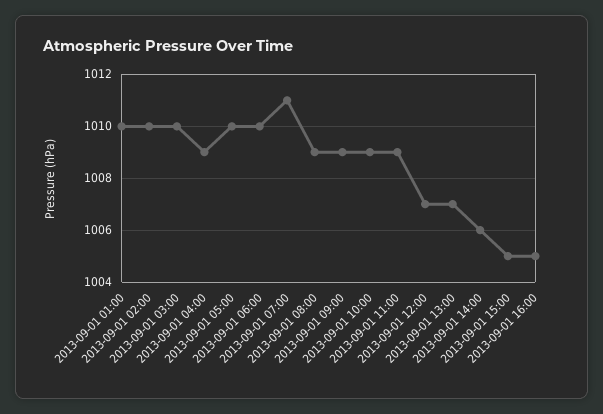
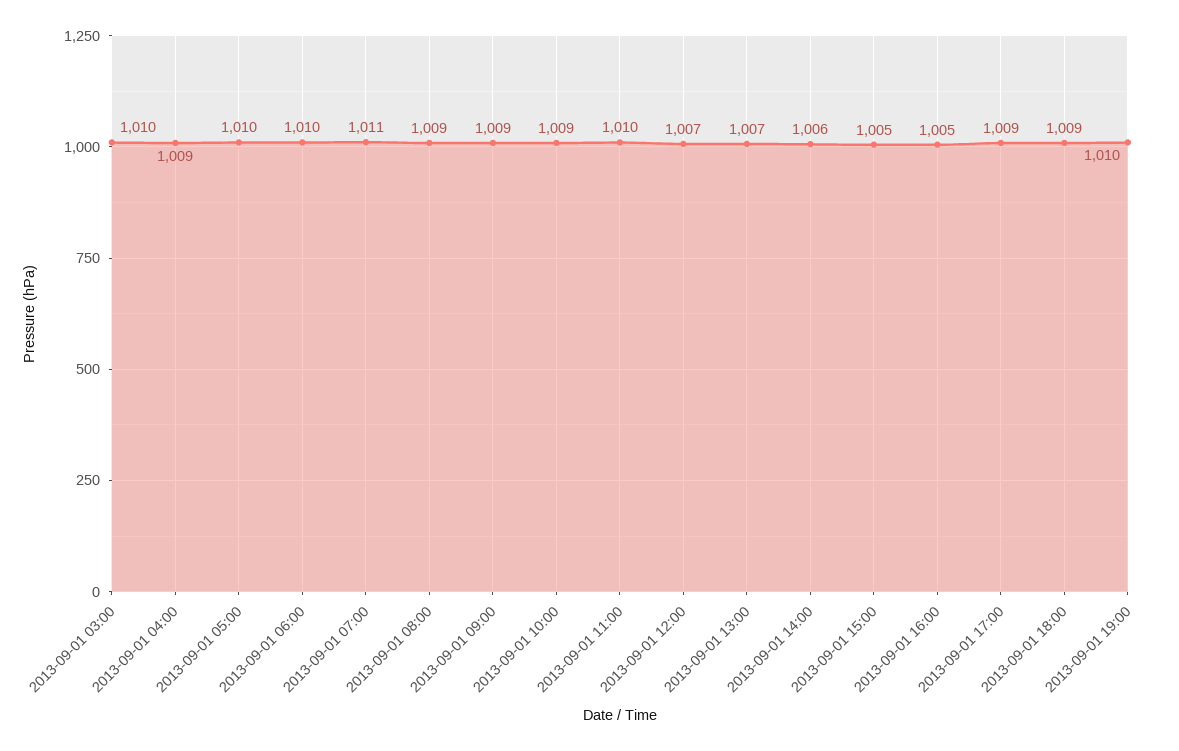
2013-09-01 01:00: 1010 -> none
2013-09-01 02:00: 1010 -> none
2013-09-01 11:00: 1009 -> 1010
2013-09-01 17:00: none -> 1009
2013-09-01 18:00: none -> 1009
2013-09-01 19:00: none -> 1010

